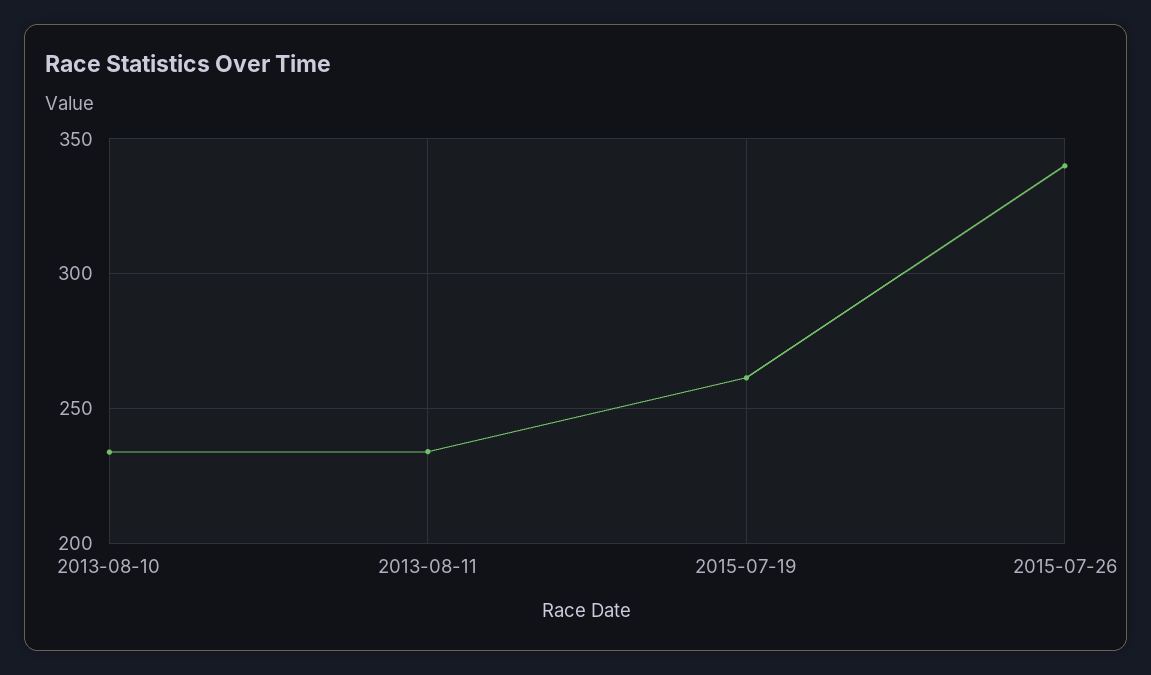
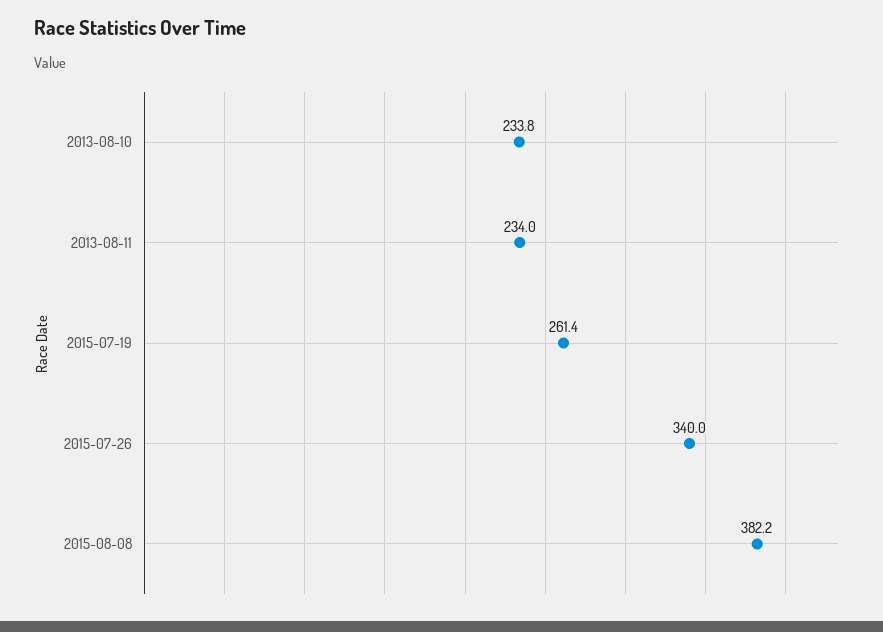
2015-08-08: none -> 382.2

